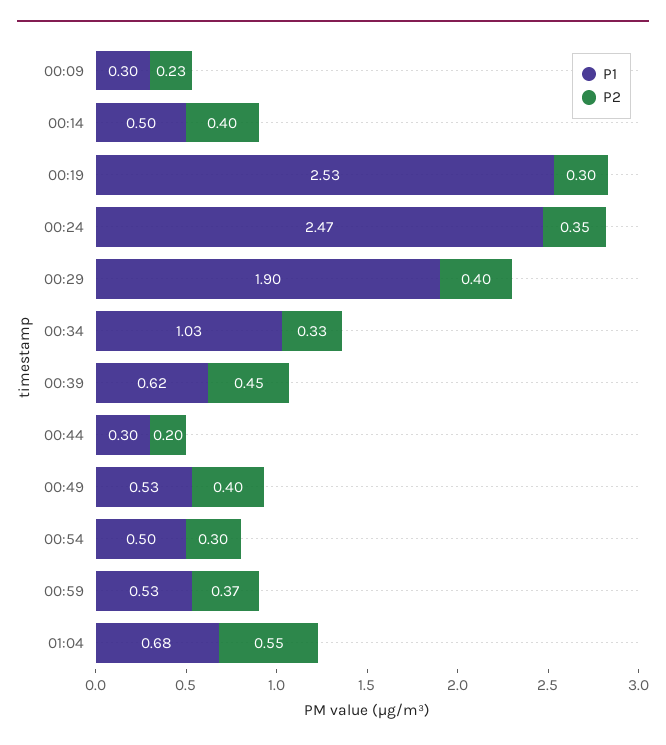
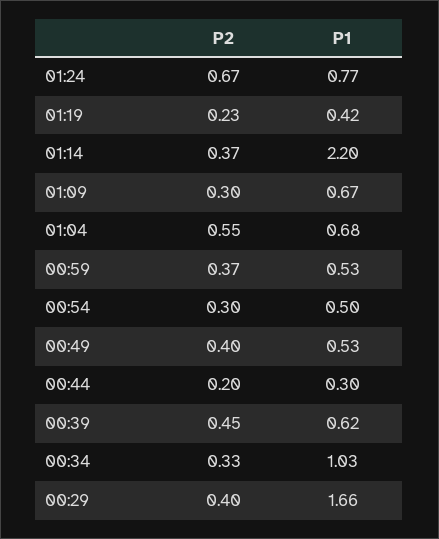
P1, 00:09: 0.3 -> none
P2, 00:09: 0.23 -> none
P1, 00:14: 0.5 -> none
P2, 00:14: 0.4 -> none
P1, 00:19: 2.53 -> none
P2, 00:19: 0.3 -> none
P1, 00:24: 2.47 -> none
P2, 00:24: 0.35 -> none
P1, 00:29: 1.9 -> 1.66
P2, 01:24: none -> 0.67
P1, 01:24: none -> 0.77
P2, 01:19: none -> 0.23
P1, 01:19: none -> 0.42
P2, 01:14: none -> 0.37
P1, 01:14: none -> 2.2
P2, 01:09: none -> 0.3
P1, 01:09: none -> 0.67

